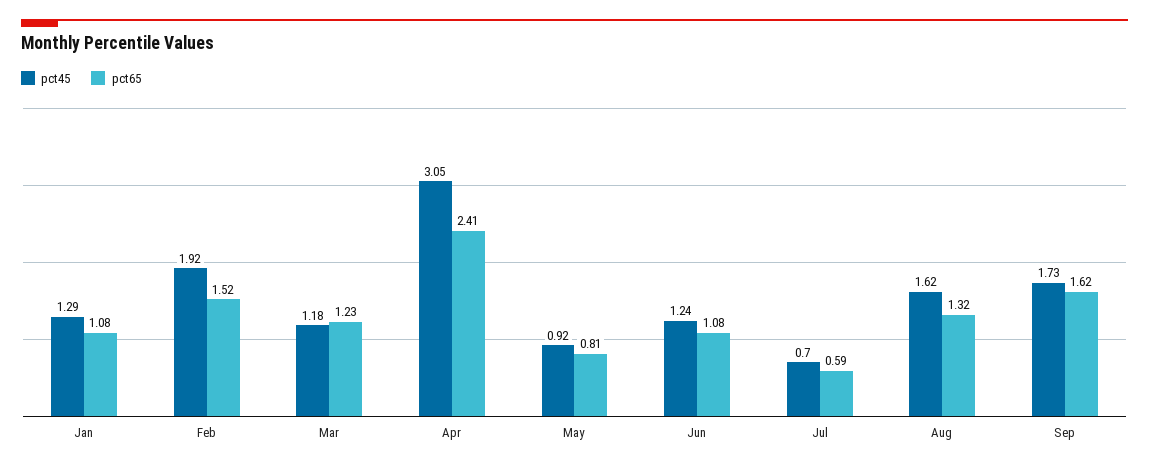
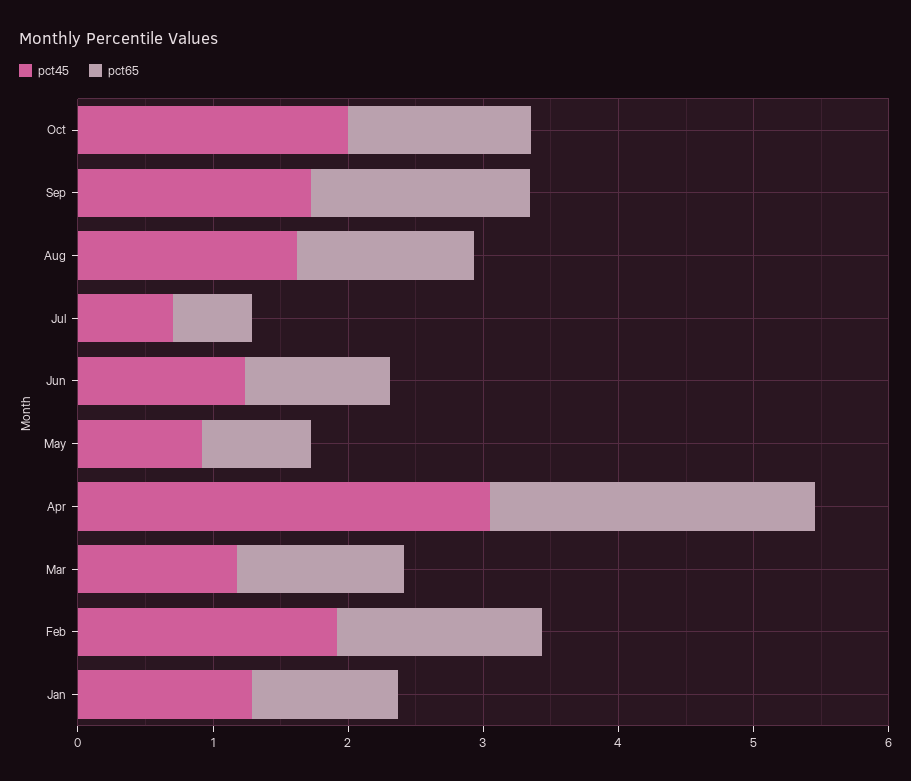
pct45, Oct: none -> 2
pct65, Oct: none -> 1.4

